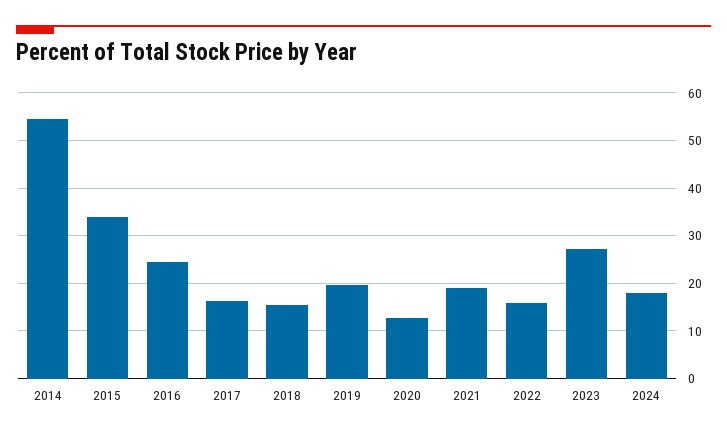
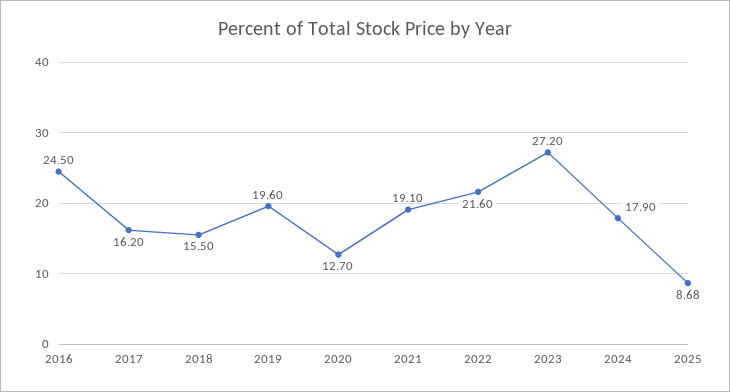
2014: 54 -> none
2015: 34 -> none
2022: 16 -> 21.6
2025: none -> 8.68

